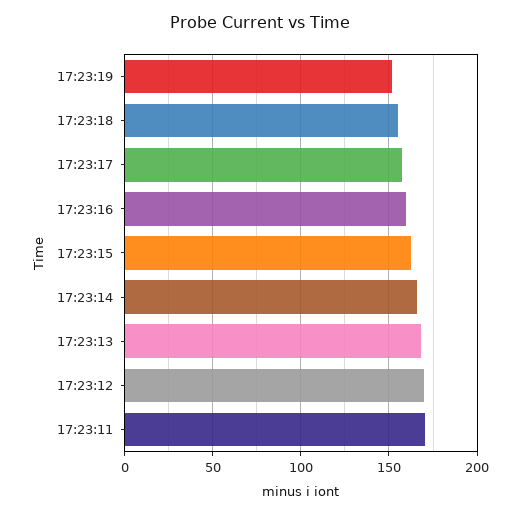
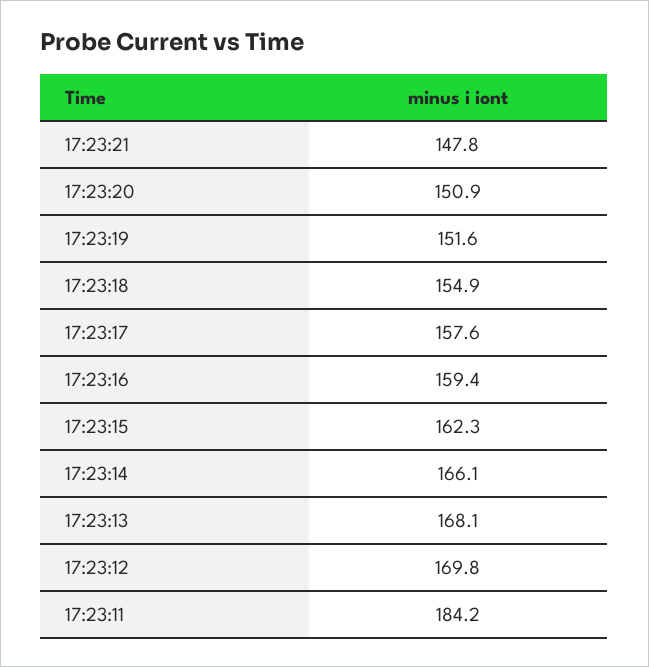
17:23:11: 170 -> 184.2
17:23:21: none -> 147.8
17:23:20: none -> 150.9

